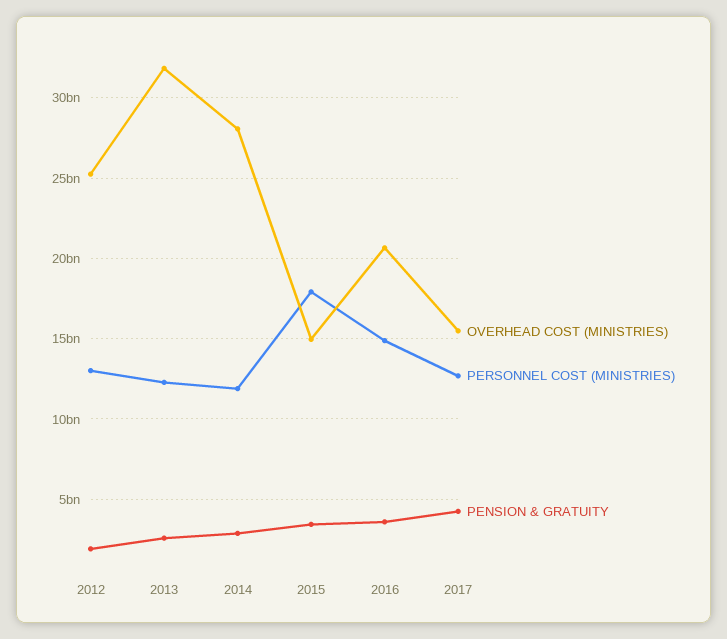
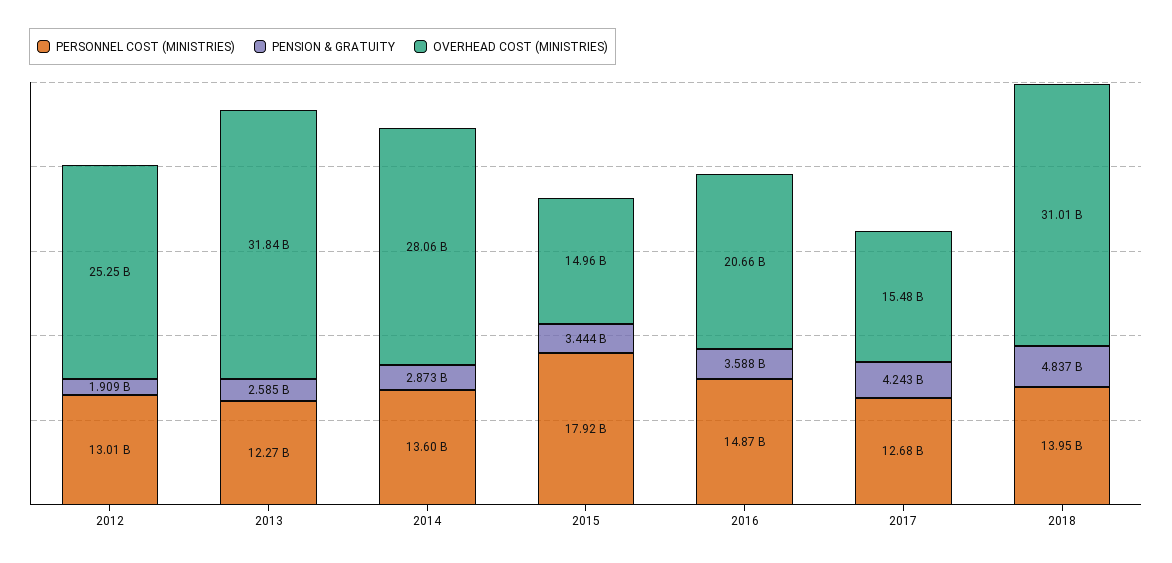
PERSONNEL COST (MINISTRIES), 2014: 12000000000 -> 13600000000
PERSONNEL COST (MINISTRIES), 2018: none -> 13950000000
PENSION & GRATUITY, 2018: none -> 4837000000
OVERHEAD COST (MINISTRIES), 2018: none -> 31010000000

